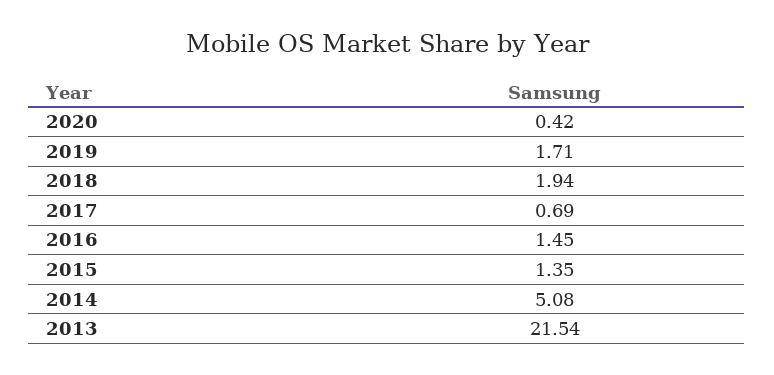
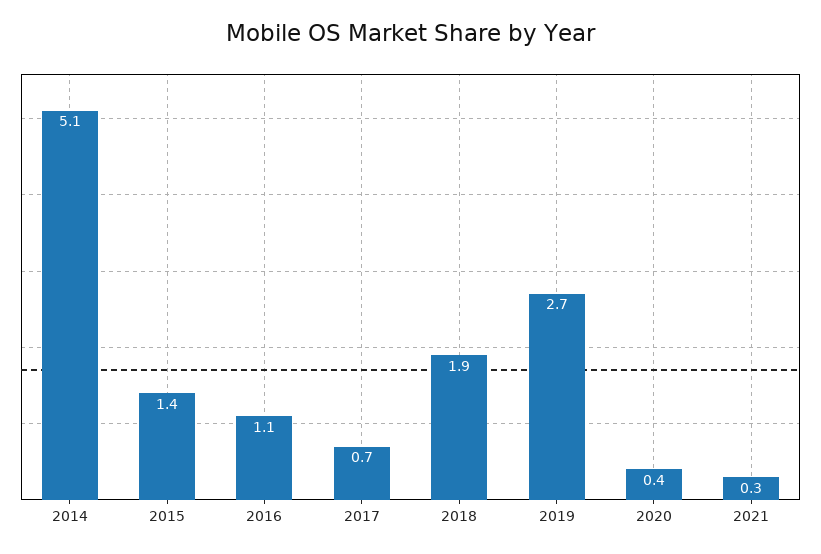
2019: 1.71 -> 2.7
2016: 1.45 -> 1.1
2013: 21.54 -> none
2021: none -> 0.3

